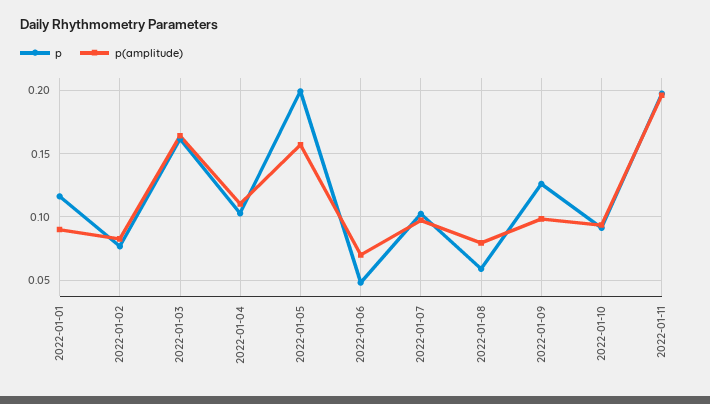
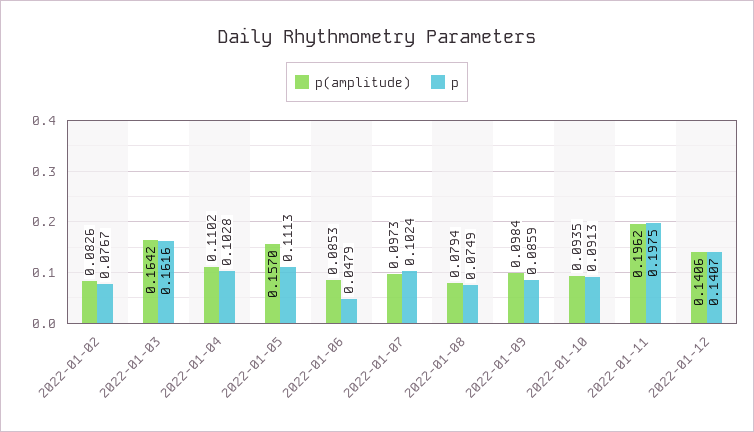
p, 2022-01-01: 0.115 -> none
p(amplitude), 2022-01-01: 0.09 -> none
p, 2022-01-05: 0.2 -> 0.1113
p(amplitude), 2022-01-06: 0.07 -> 0.0853
p, 2022-01-08: 0.06 -> 0.0749
p, 2022-01-09: 0.125 -> 0.0859
p(amplitude), 2022-01-12: none -> 0.1406
p, 2022-01-12: none -> 0.1407

